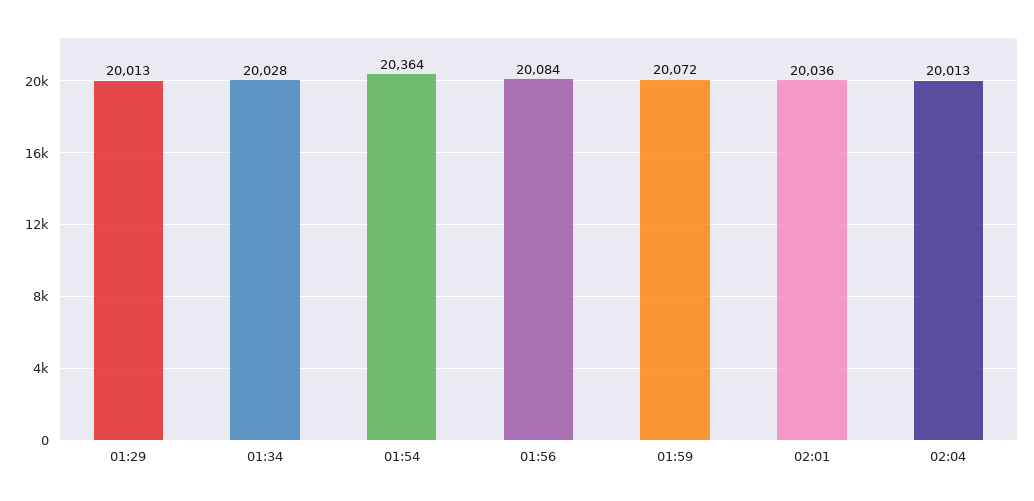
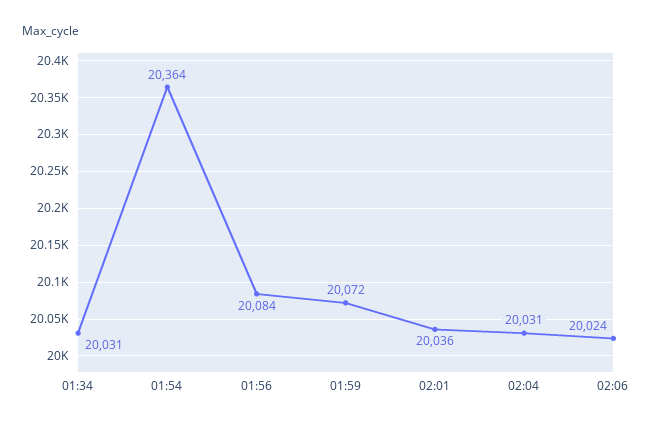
01:29: 20013 -> none
01:34: 20028 -> 20031
02:04: 20013 -> 20031
02:06: none -> 20024

